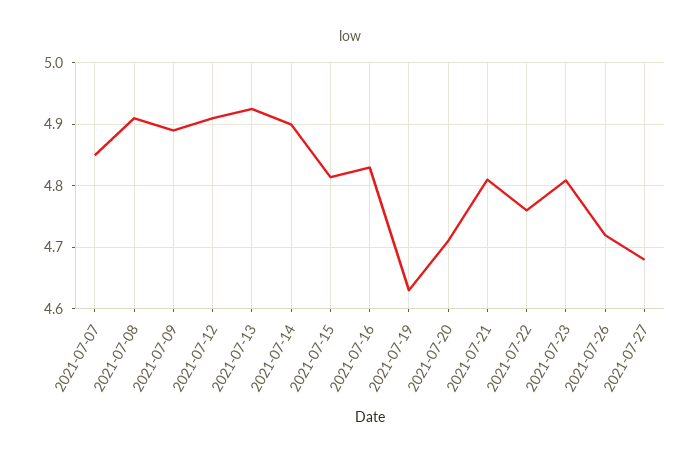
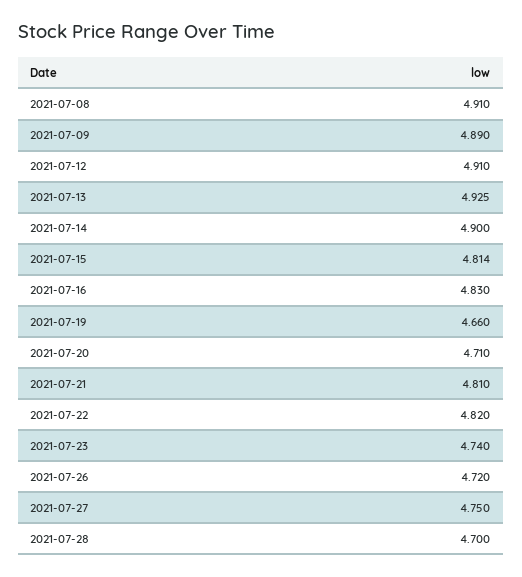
2021-07-07: 4.85 -> none
2021-07-19: 4.63 -> 4.66
2021-07-22: 4.76 -> 4.82
2021-07-23: 4.81 -> 4.74
2021-07-27: 4.68 -> 4.75
2021-07-28: none -> 4.7

